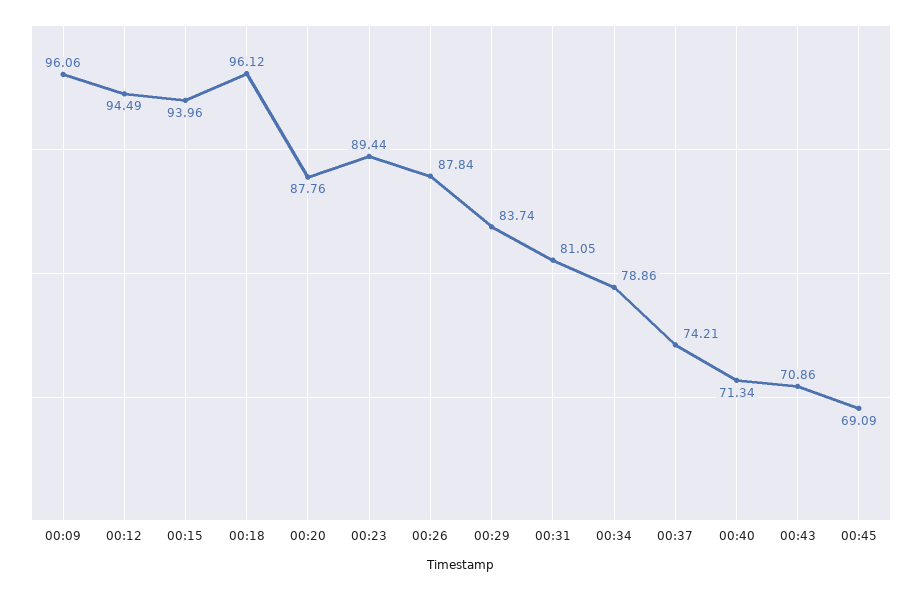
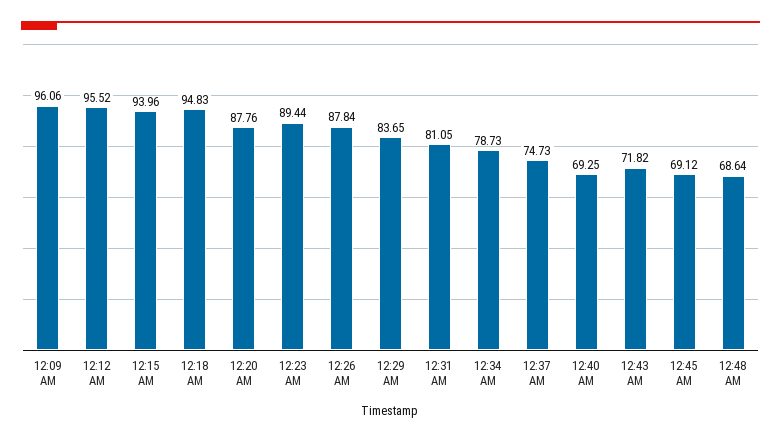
00:12: 94.49 -> 95.52
00:18: 96.12 -> 94.83
00:29: 83.74 -> 83.65
00:34: 78.86 -> 78.73
00:37: 74.21 -> 74.73
00:40: 71.34 -> 69.25
00:43: 70.86 -> 71.82
00:45: 69.09 -> 69.12
12:48 AM: none -> 68.64

